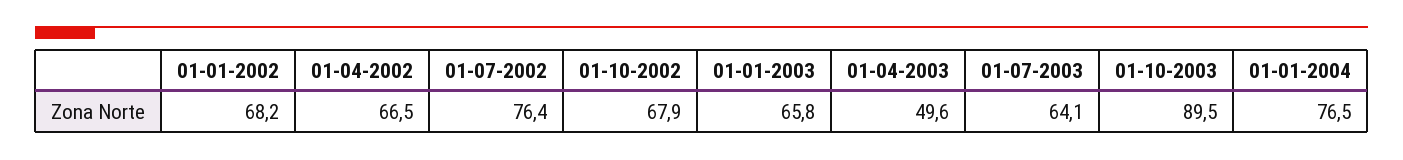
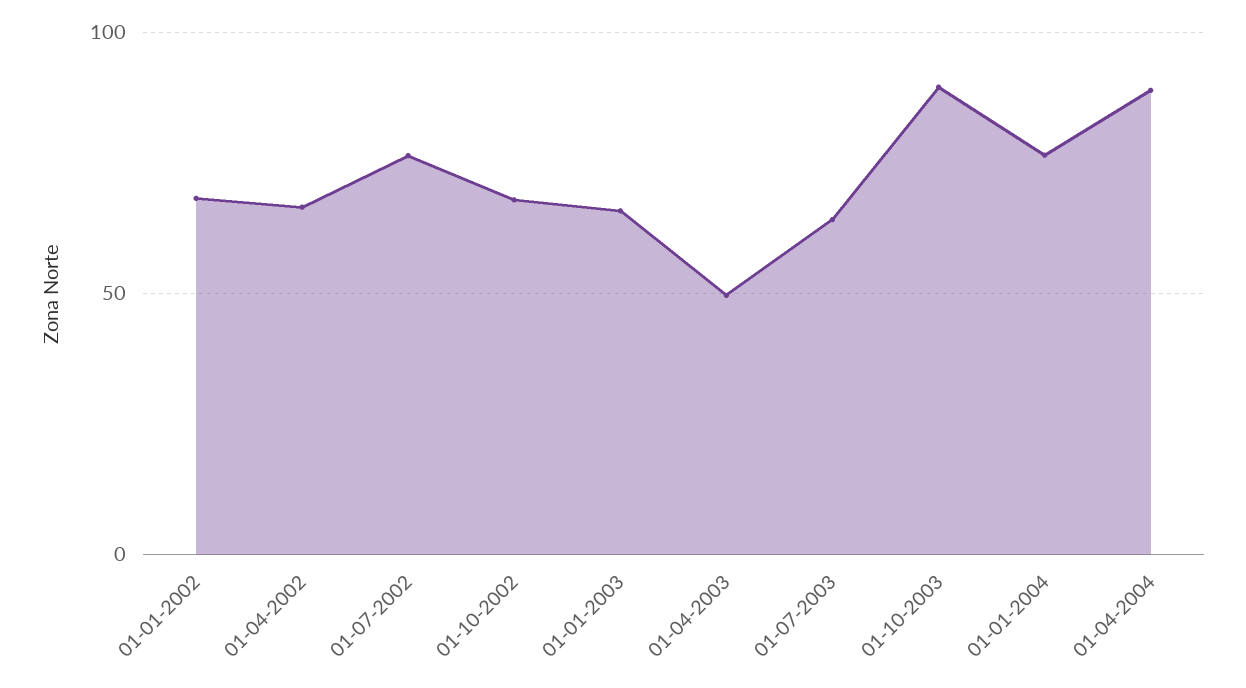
01-04-2004: none -> 90

